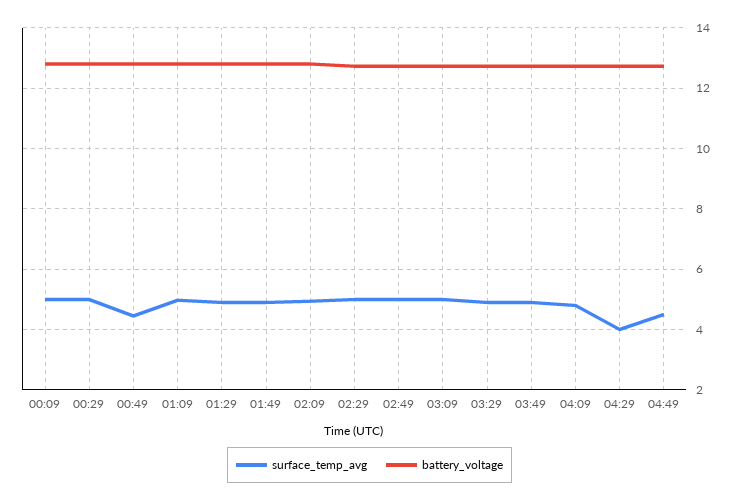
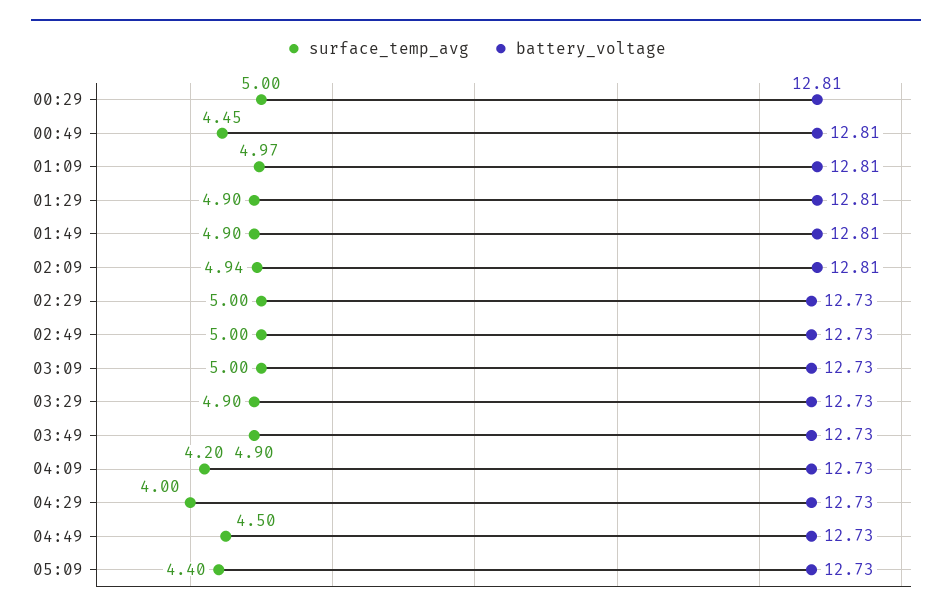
surface_temp_avg, 00:09: 5 -> none
battery_voltage, 00:09: 12.8 -> none
surface_temp_avg, 04:09: 4.8 -> 4.2
surface_temp_avg, 05:09: none -> 4.4
battery_voltage, 05:09: none -> 12.73

